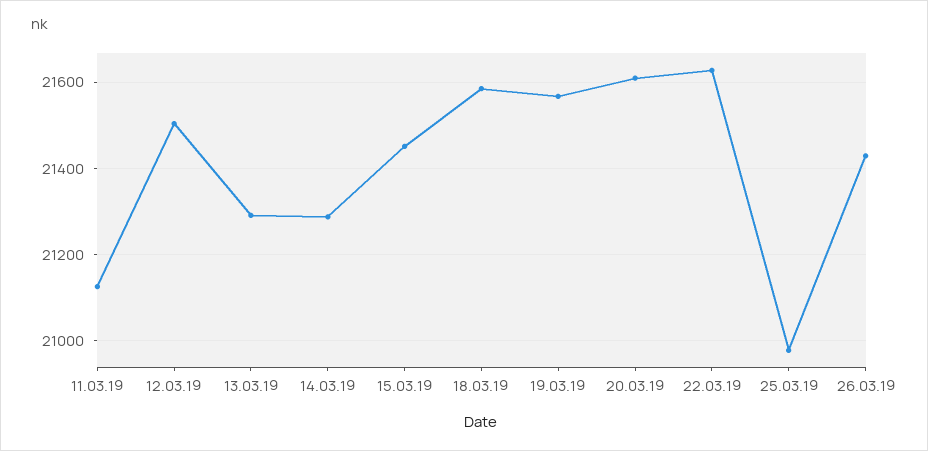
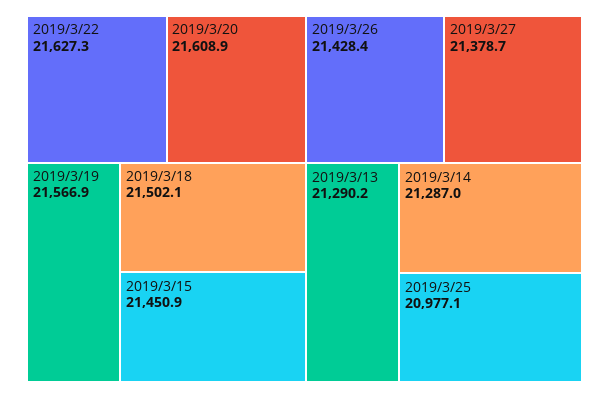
11.03.19: 21120 -> none
12.03.19: 21500 -> none
18.03.19: 21580 -> 21502.1
2019/3/27: none -> 21378.7

